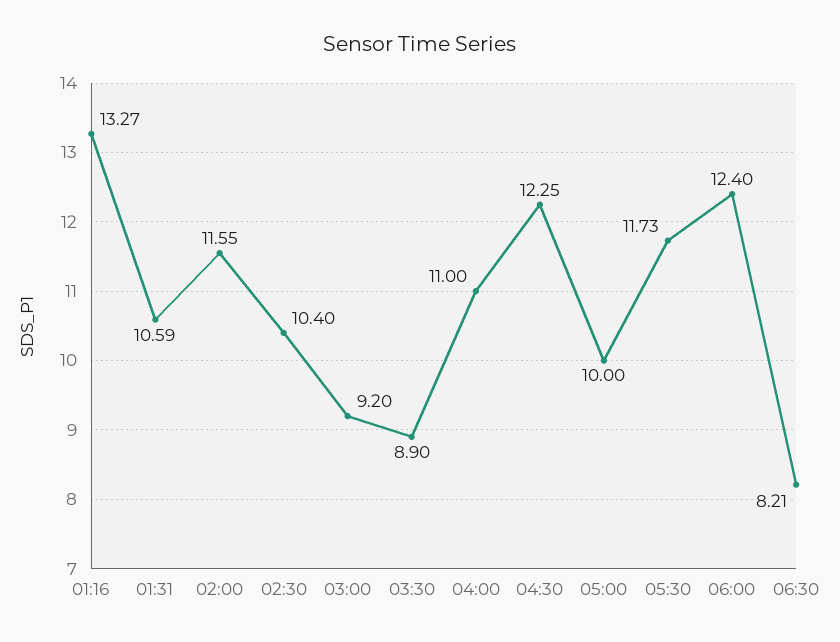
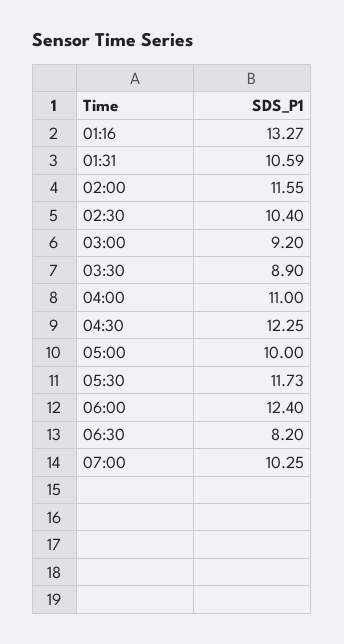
06:30: 8.21 -> 8.2
07:00: none -> 10.25

